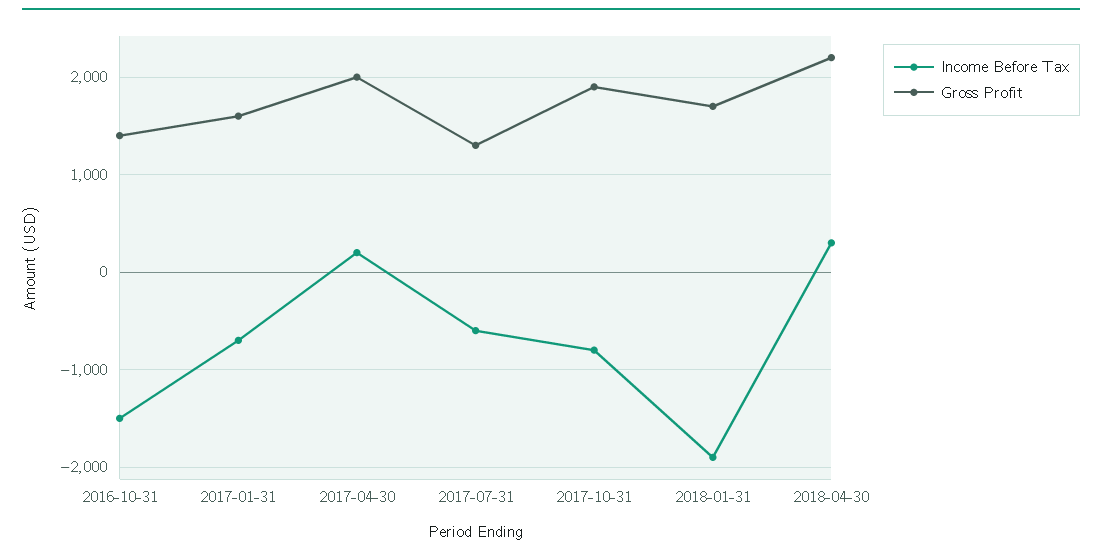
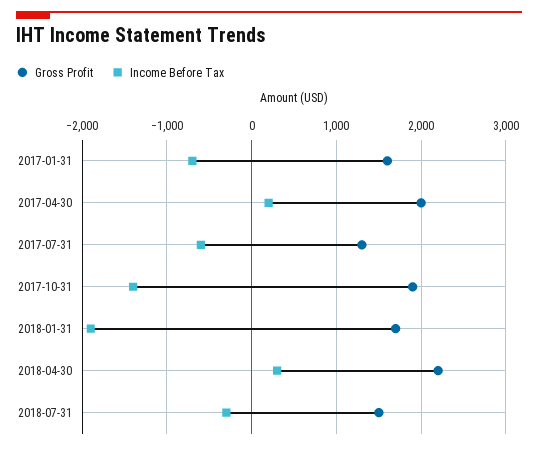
Income Before Tax, 2016-10-31: -1500 -> none
Gross Profit, 2016-10-31: 1400 -> none
Income Before Tax, 2017-10-31: -800 -> -1400
Gross Profit, 2018-07-31: none -> 1500
Income Before Tax, 2018-07-31: none -> -300

